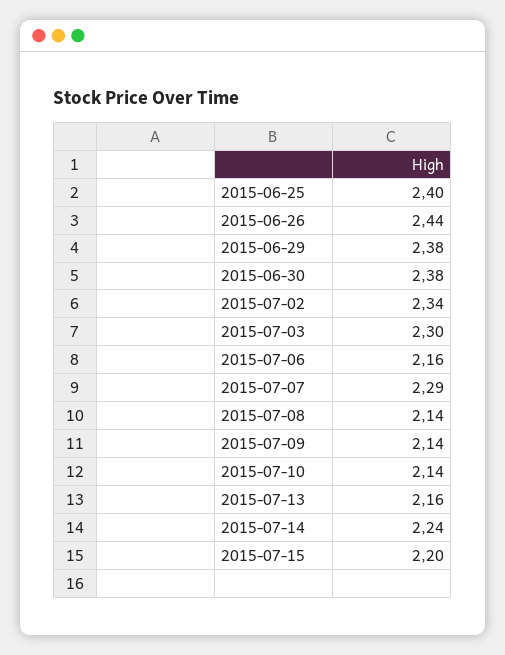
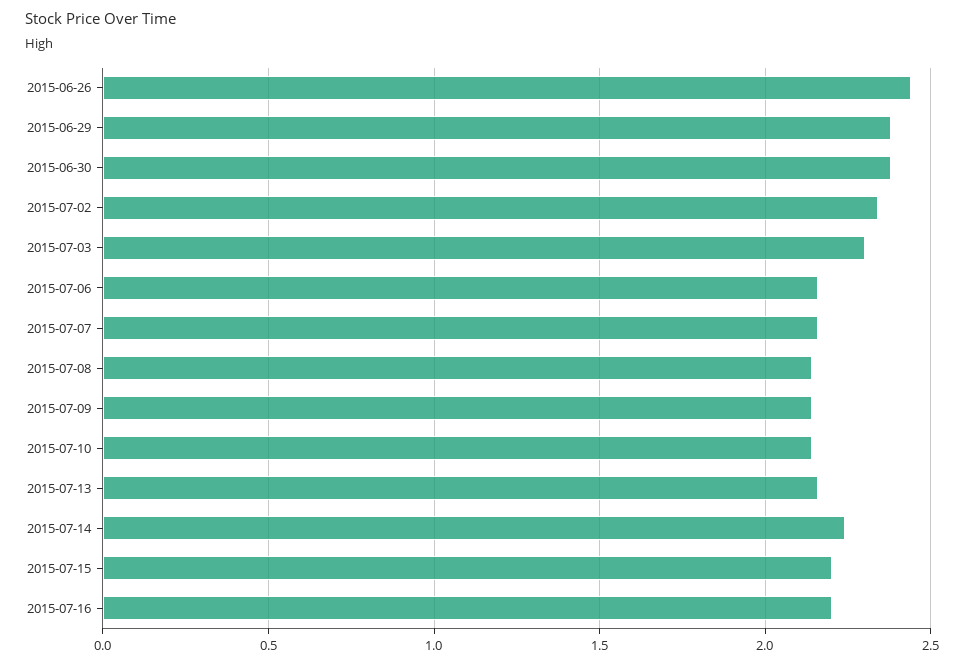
2015-06-25: 2.4 -> none
2015-07-07: 2.29 -> 2.15
2015-07-16: none -> 2.2

